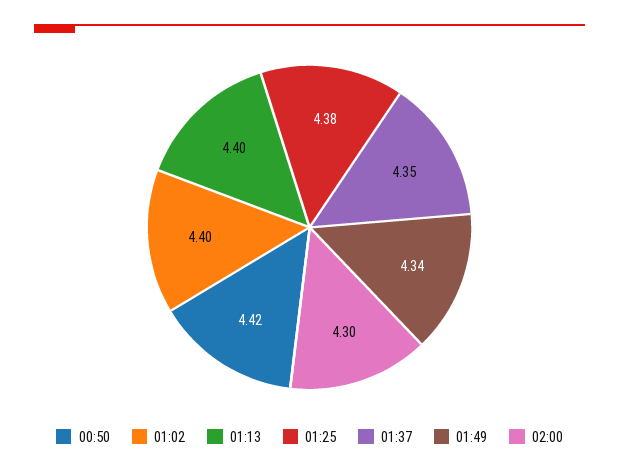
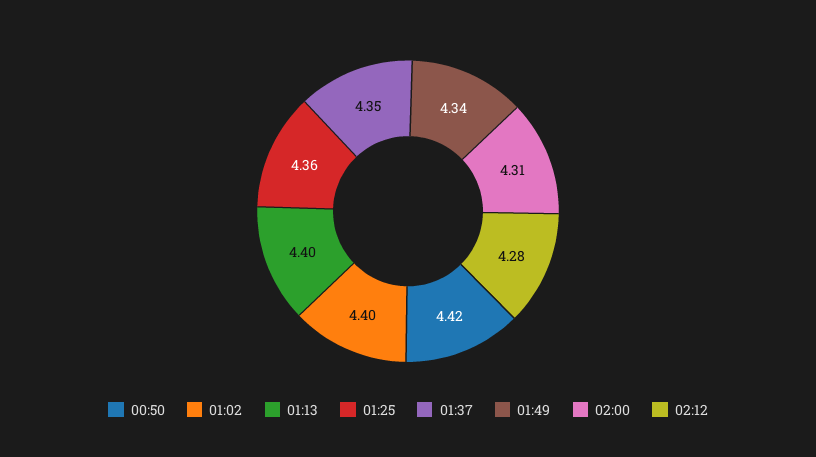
01:25: 4.38 -> 4.36
02:00: 4.3 -> 4.31
02:12: none -> 4.28

